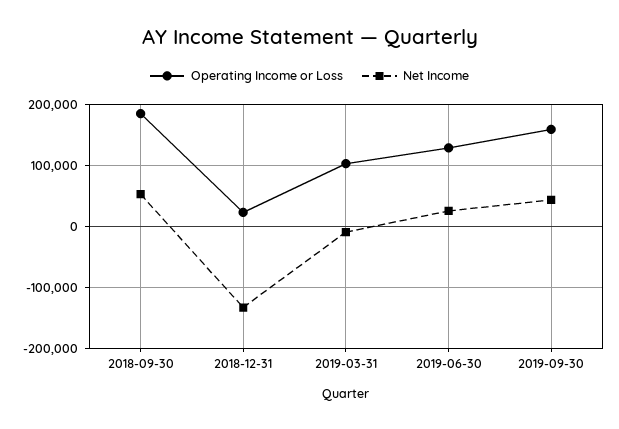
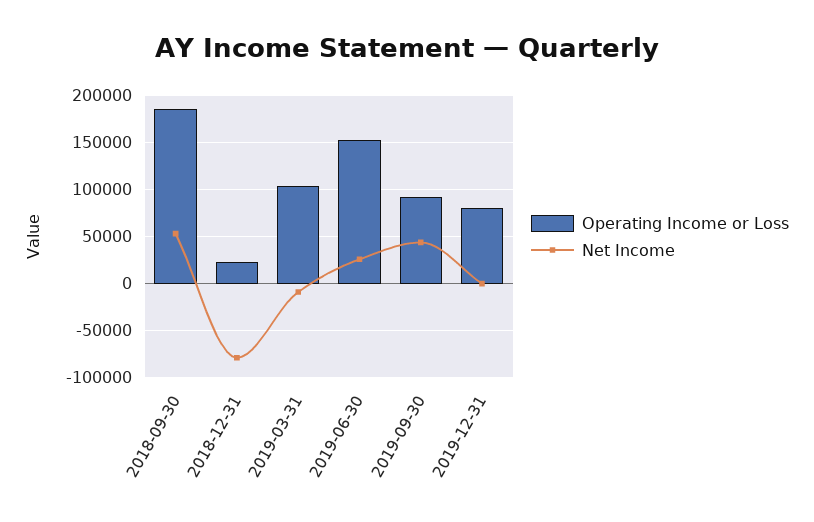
Net Income, 2018-12-31: -130000 -> -80000
Operating Income or Loss, 2019-06-30: 130000 -> 150000
Operating Income or Loss, 2019-09-30: 160000 -> 90000
Operating Income or Loss, 2019-12-31: none -> 80000
Net Income, 2019-12-31: none -> 0

